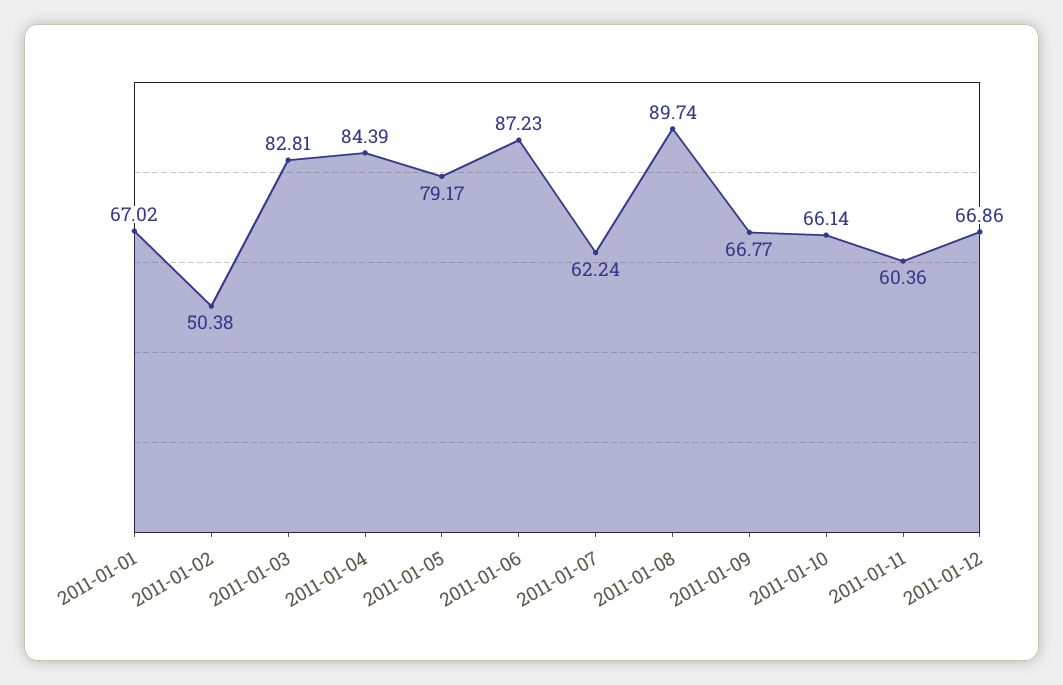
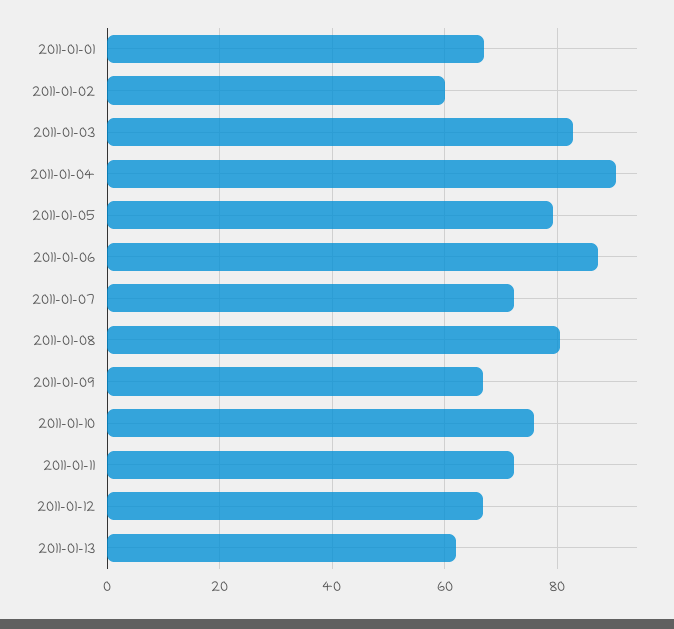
2011-01-02: 50.38 -> 60
2011-01-04: 84.39 -> 90
2011-01-07: 62.24 -> 72
2011-01-08: 89.74 -> 80
2011-01-10: 66.14 -> 76
2011-01-11: 60.36 -> 72
2011-01-13: none -> 62

